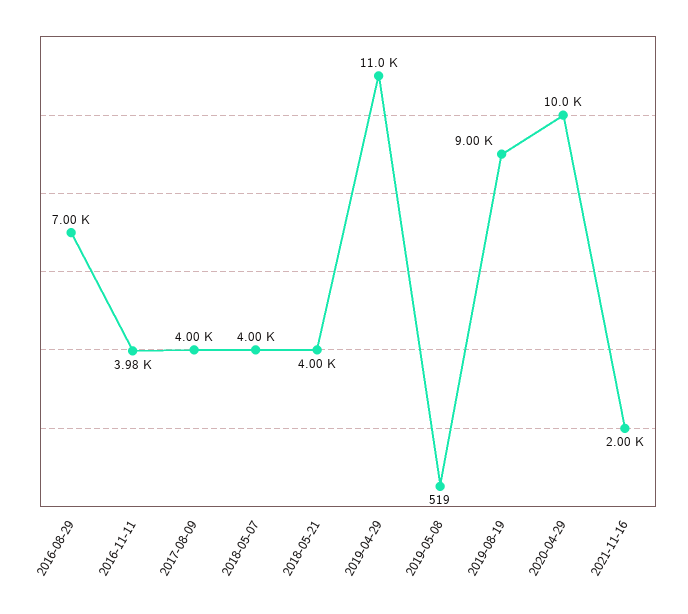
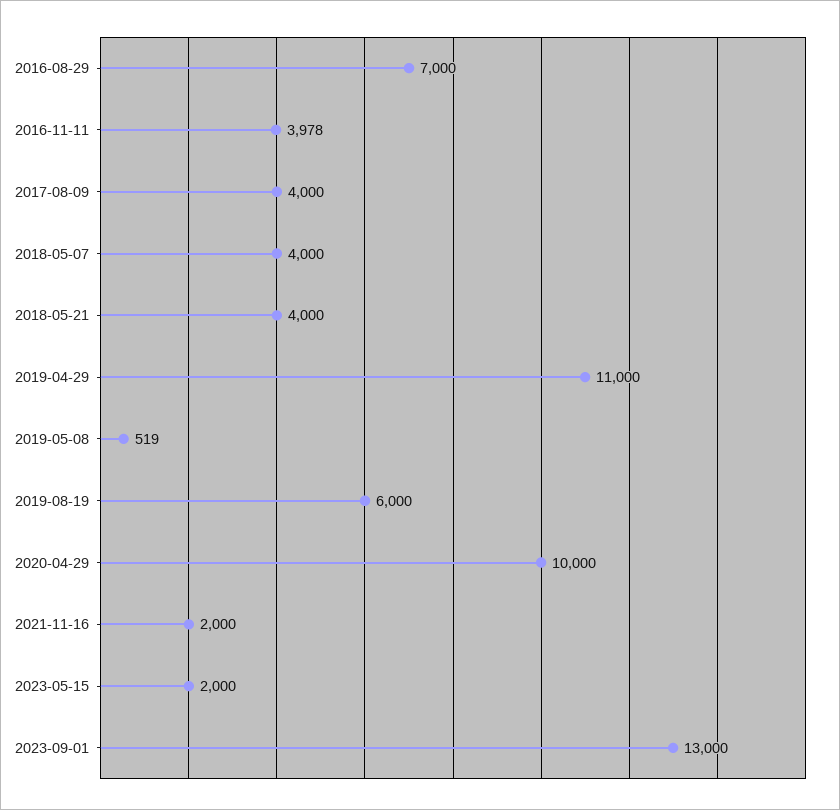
2019-08-19: 9000 -> 6000
2023-05-15: none -> 2000
2023-09-01: none -> 13000

